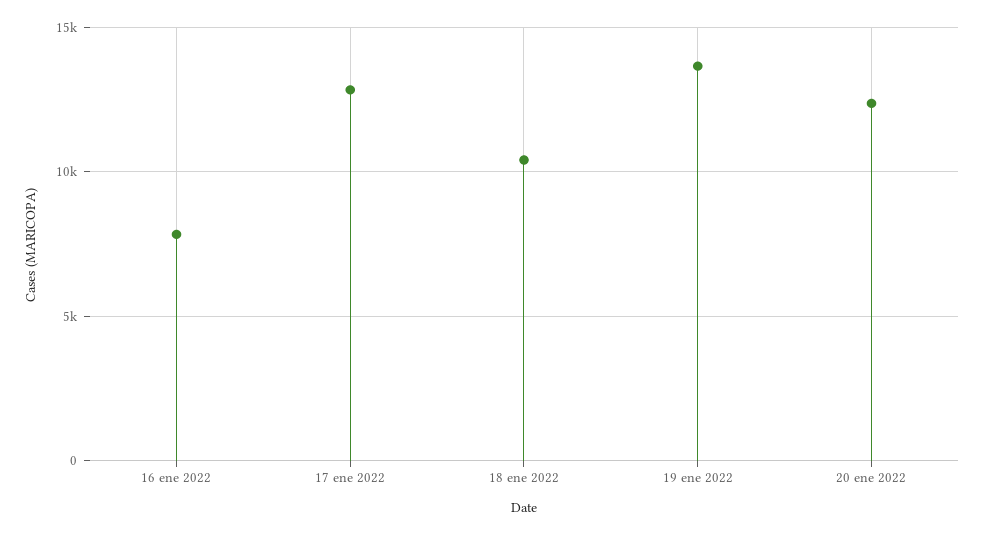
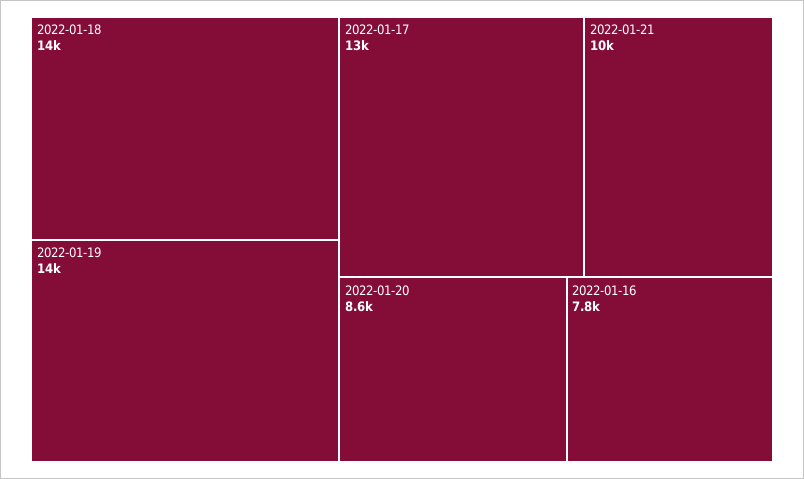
18 ene 2022: 10500 -> 14000
20 ene 2022: 12500 -> 8600
2022-01-21: none -> 10000

